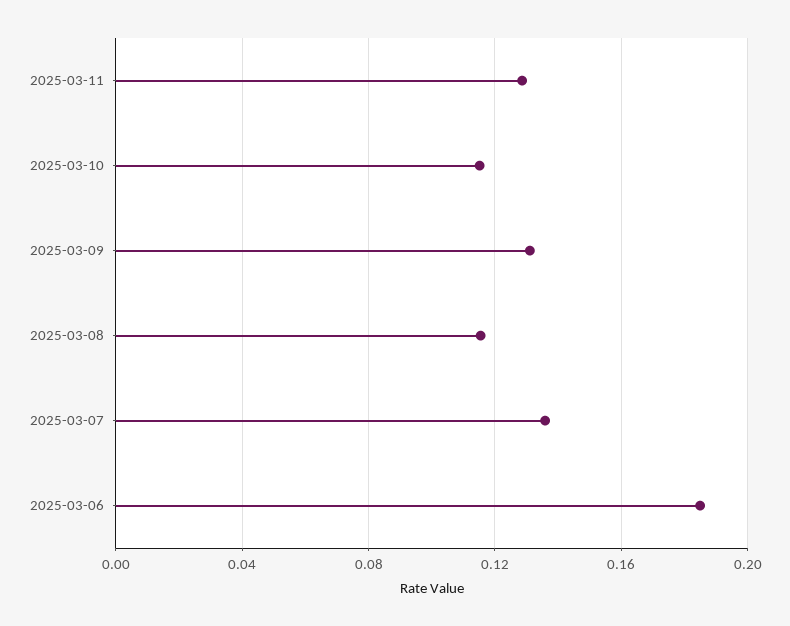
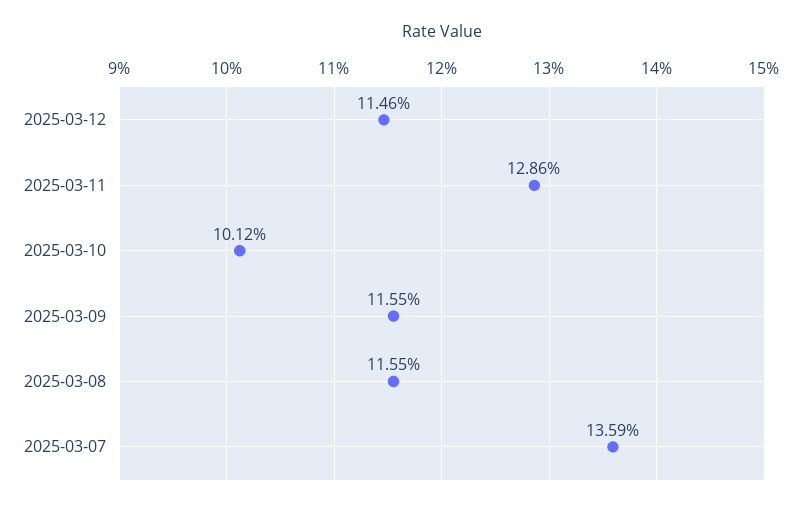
2025-03-10: 0.115 -> 0.1012
2025-03-09: 0.13 -> 0.1155
2025-03-06: 0.185 -> none
2025-03-12: none -> 0.1146

